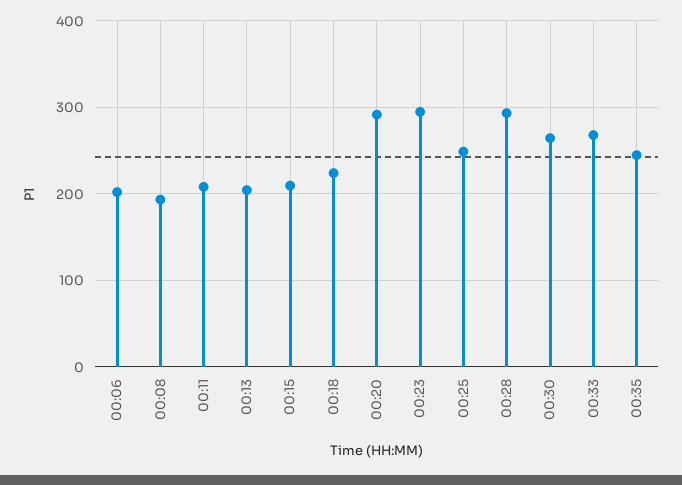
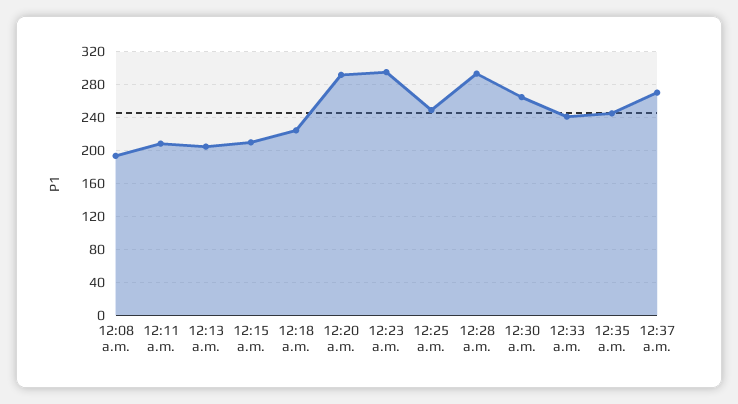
00:06: 200 -> none
00:33: 270 -> 240
12:37 a.m.: none -> 270

